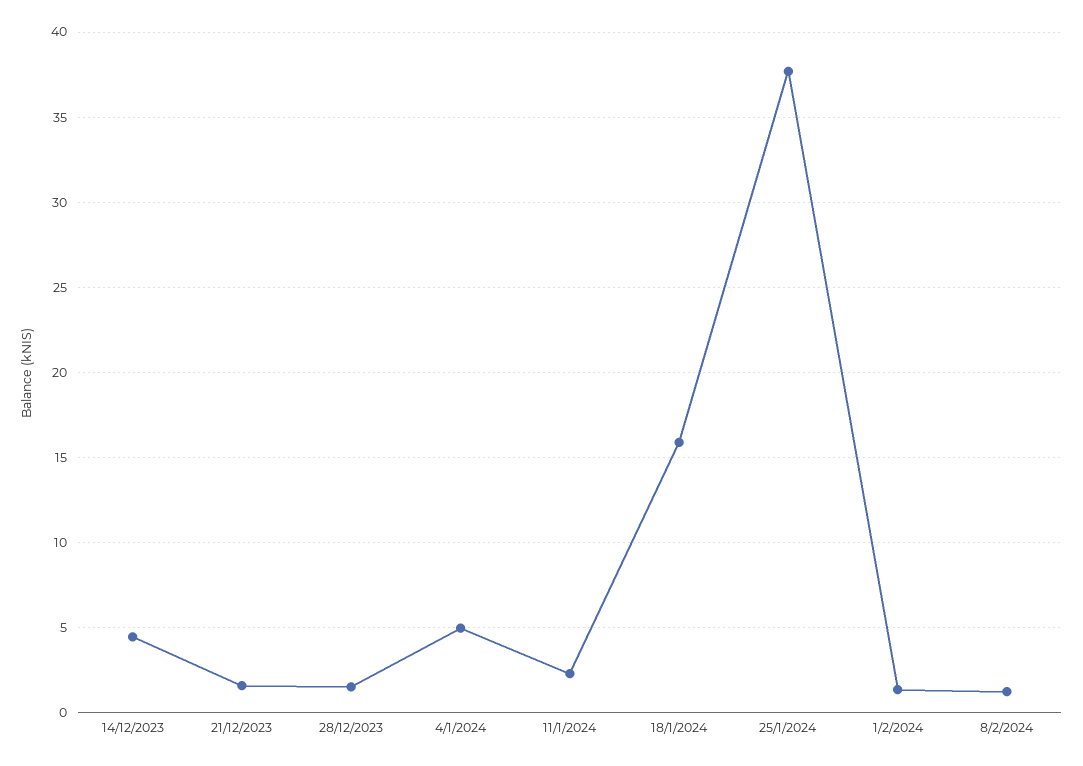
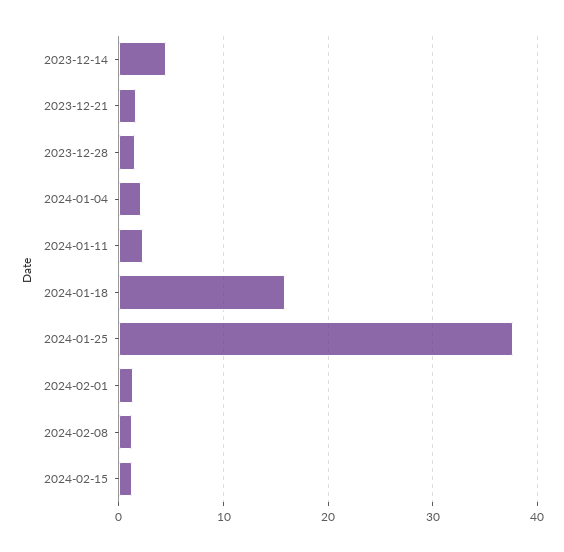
4/1/2024: 5 -> 2
2024-02-15: none -> 1

